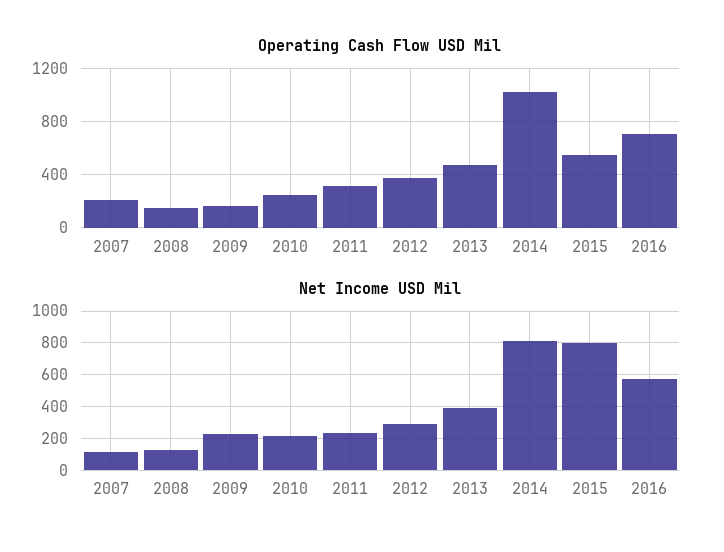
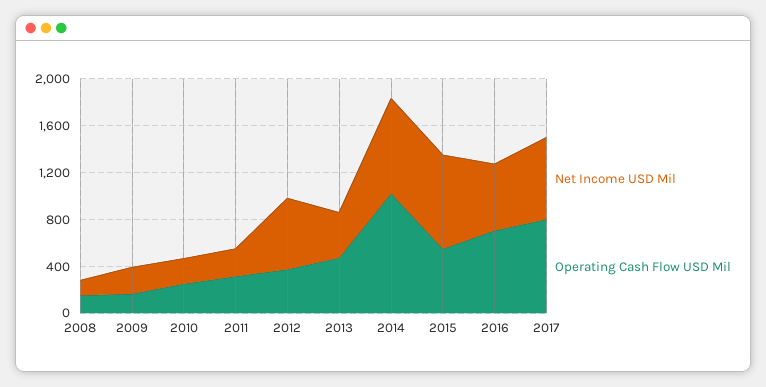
Operating Cash Flow USD Mil, 2007: 200 -> none
Net Income USD Mil, 2007: 100 -> none
Net Income USD Mil, 2012: 300 -> 600
Net Income USD Mil, 2017: none -> 700
Operating Cash Flow USD Mil, 2017: none -> 800

